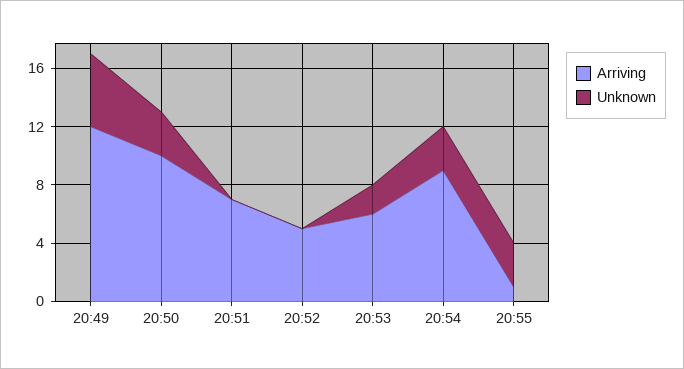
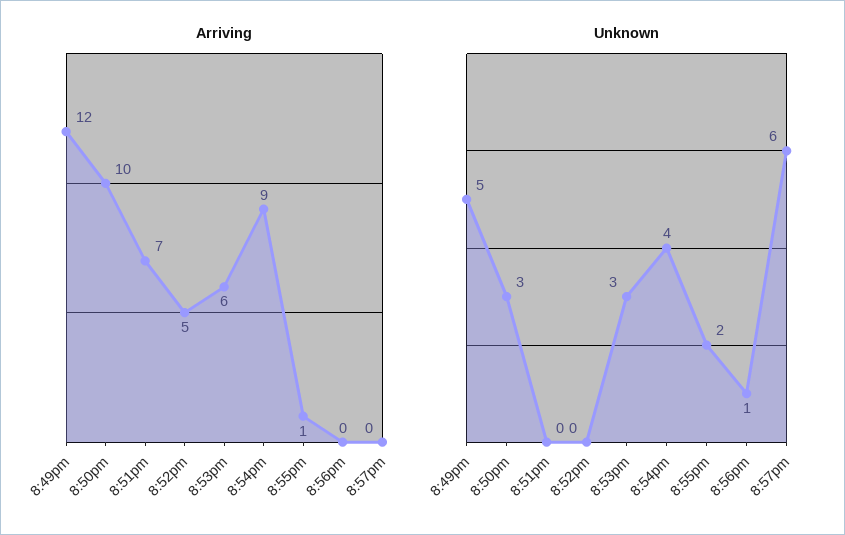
Unknown, 20:53: 2 -> 3
Unknown, 20:54: 3 -> 4
Unknown, 20:55: 3 -> 2
Arriving, 8:56pm: none -> 0
Arriving, 8:57pm: none -> 0
Unknown, 8:56pm: none -> 1
Unknown, 8:57pm: none -> 6

